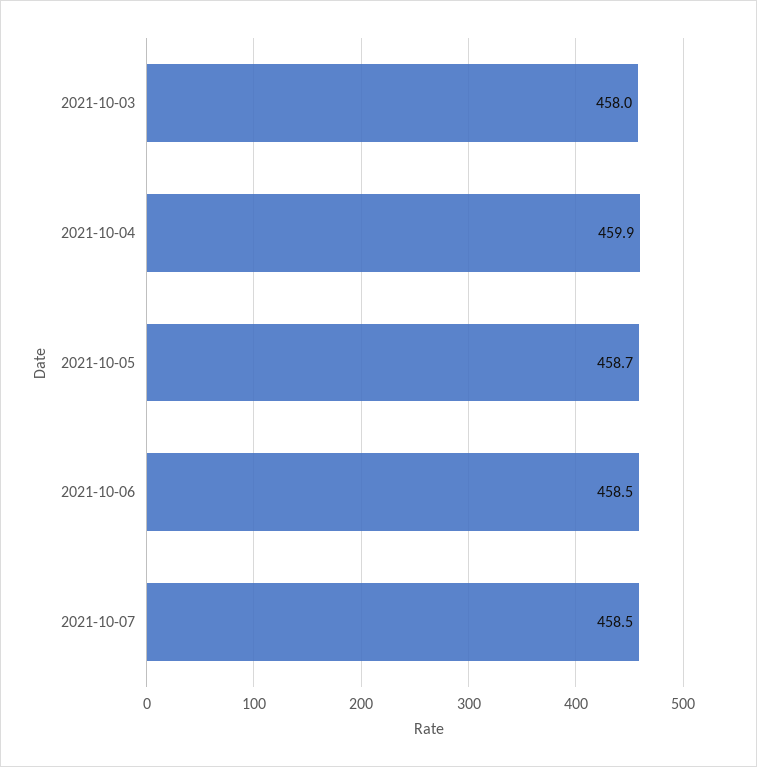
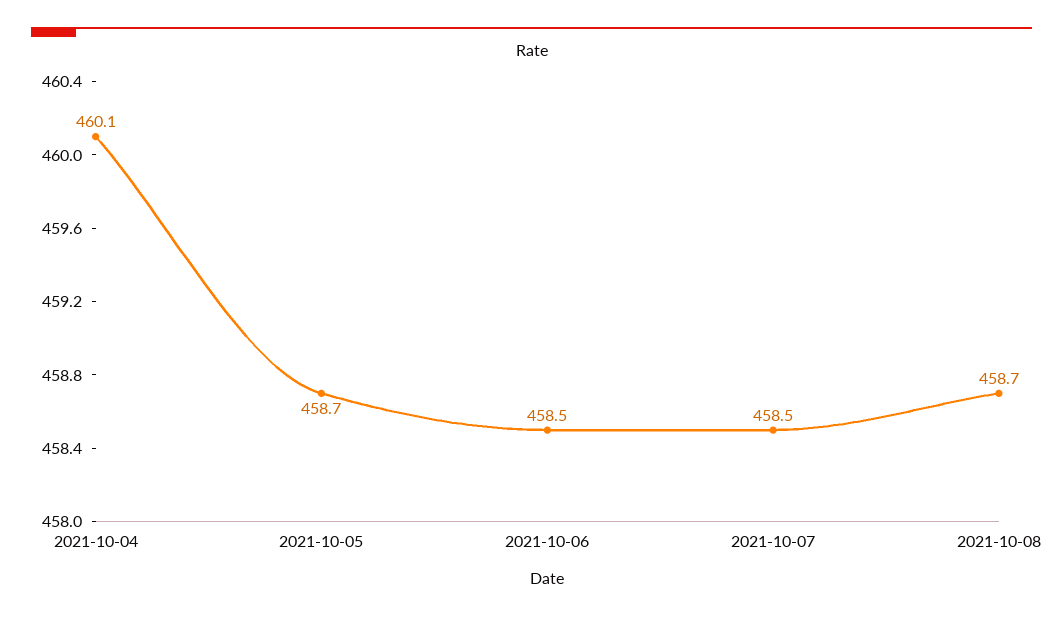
2021-10-03: 458 -> none
2021-10-04: 459.9 -> 460.1
2021-10-08: none -> 458.7

